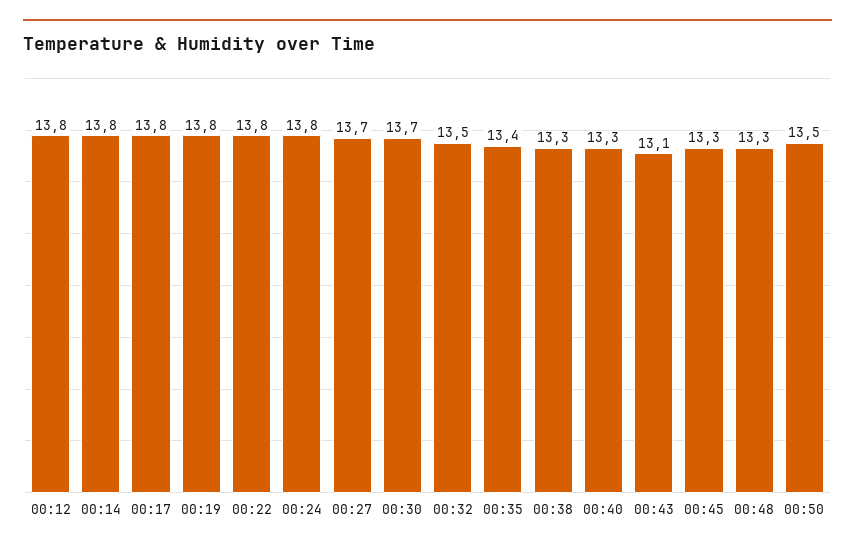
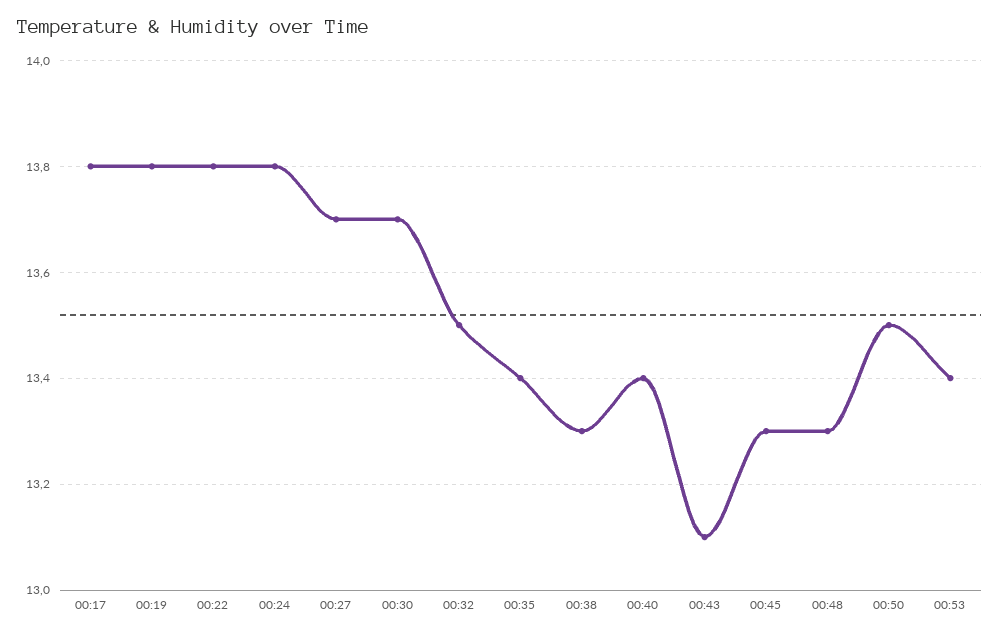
00:12: 13.8 -> none
00:14: 13.8 -> none
00:40: 13.3 -> 13.4
00:53: none -> 13.4

